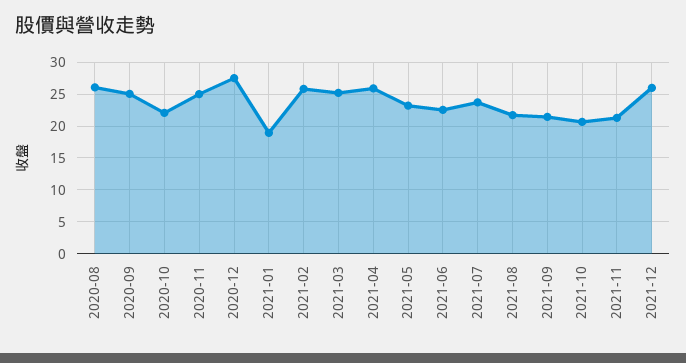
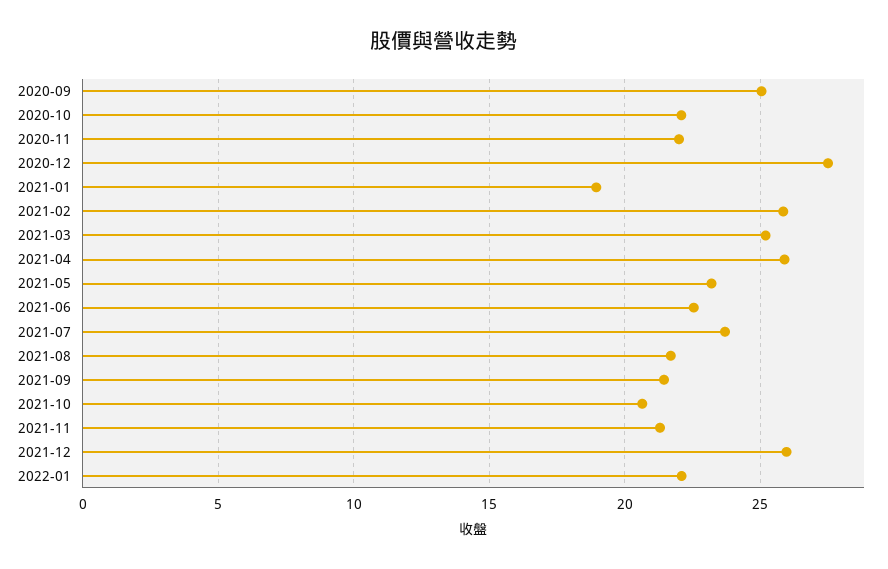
2020-08: 26 -> none
2020-11: 25 -> 22
2022-01: none -> 22

